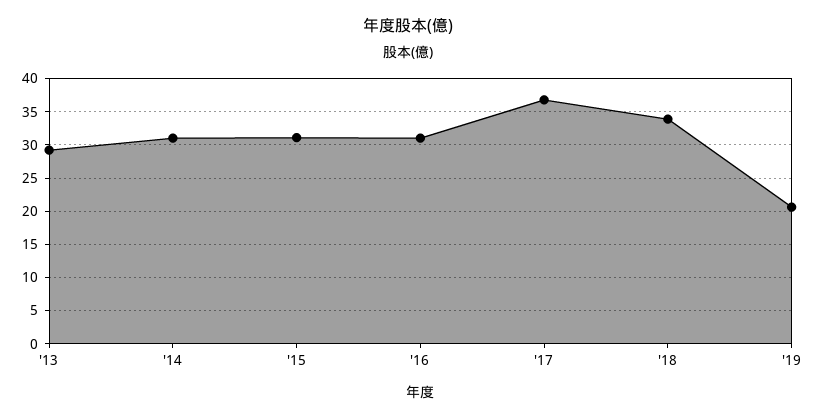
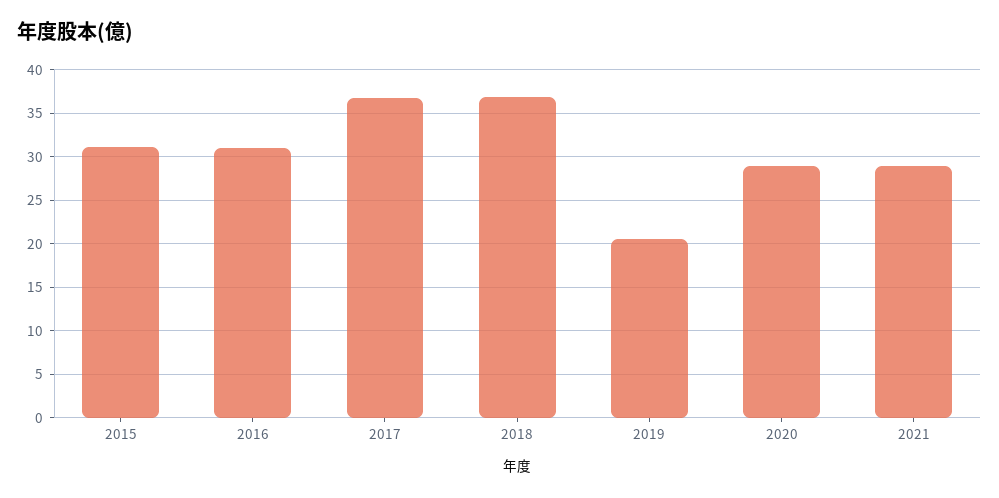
'13: 29 -> none
'14: 31 -> none
'18: 34 -> 37
2020: none -> 29
2021: none -> 29

